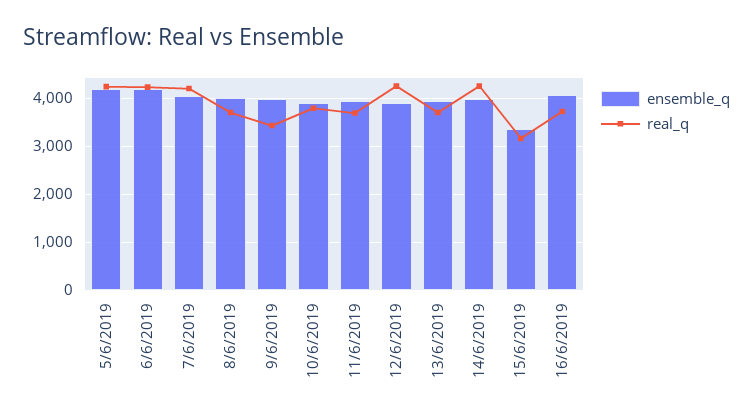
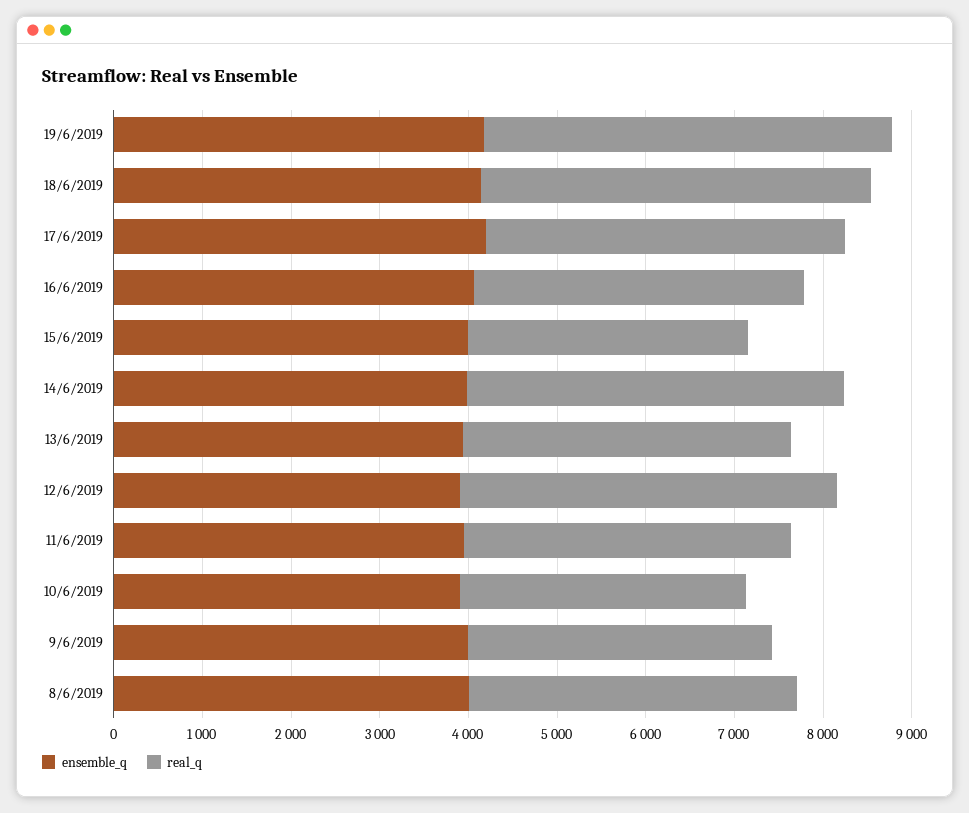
ensemble_q, 5/6/2019: 4200 -> none
real_q, 5/6/2019: 4200 -> none
ensemble_q, 6/6/2019: 4200 -> none
real_q, 6/6/2019: 4200 -> none
ensemble_q, 7/6/2019: 4000 -> none
real_q, 7/6/2019: 4200 -> none
real_q, 10/6/2019: 3800 -> 3200
ensemble_q, 15/6/2019: 3400 -> 4000
ensemble_q, 19/6/2019: none -> 4200
real_q, 19/6/2019: none -> 4600
ensemble_q, 18/6/2019: none -> 4200
real_q, 18/6/2019: none -> 4400
ensemble_q, 17/6/2019: none -> 4200
real_q, 17/6/2019: none -> 4000

